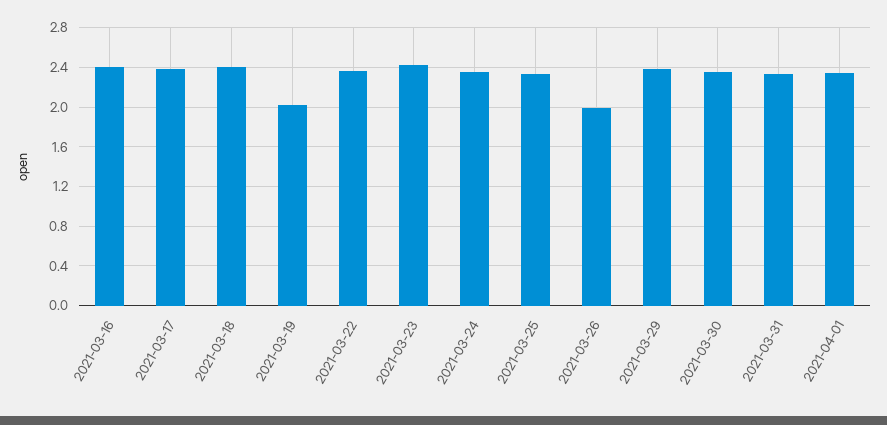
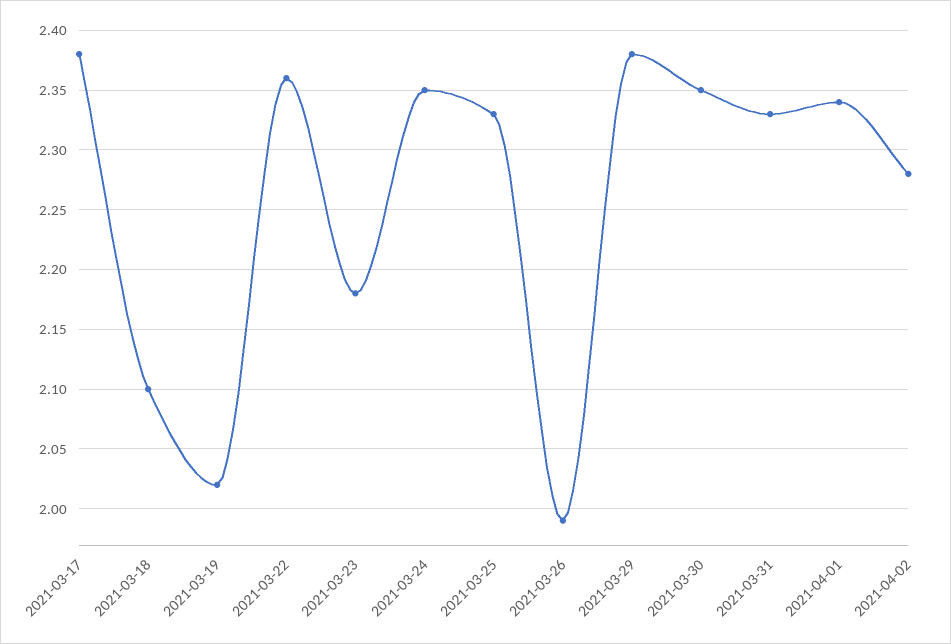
2021-03-16: 2.4 -> none
2021-03-18: 2.4 -> 2.1
2021-03-23: 2.4 -> 2.18
2021-04-02: none -> 2.28

